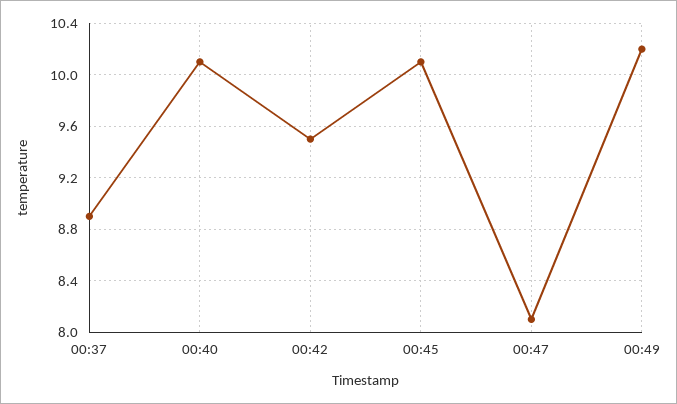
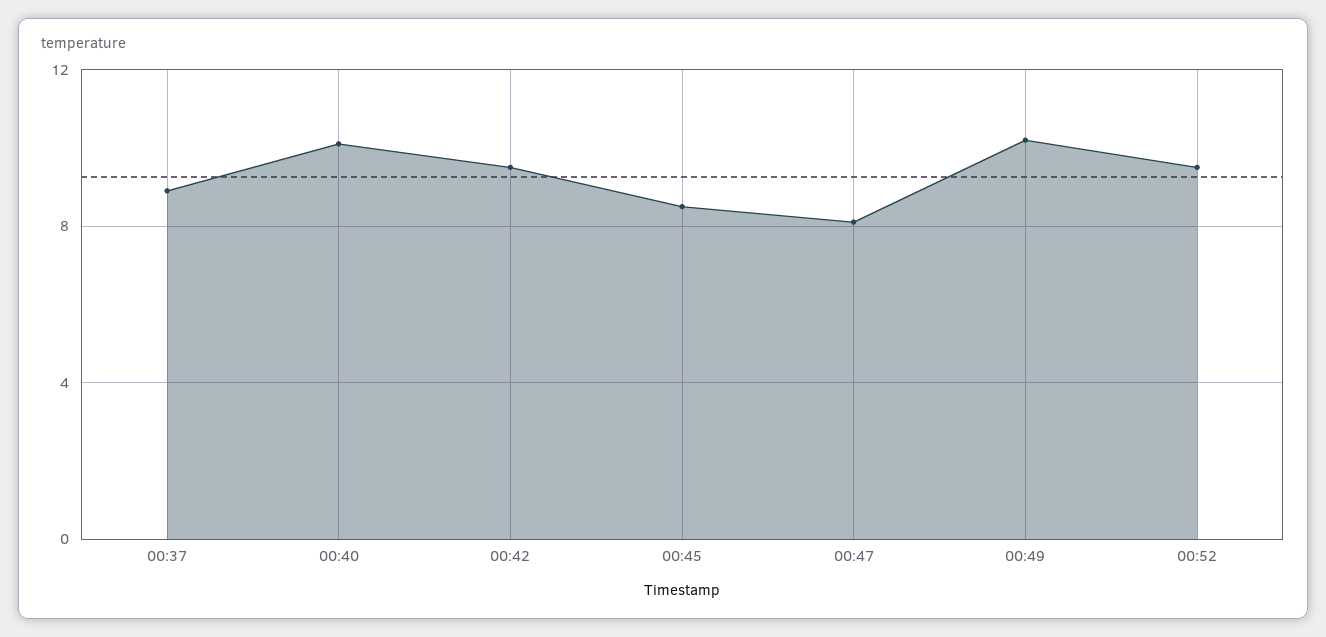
00:45: 10.1 -> 8.5
00:52: none -> 9.5

